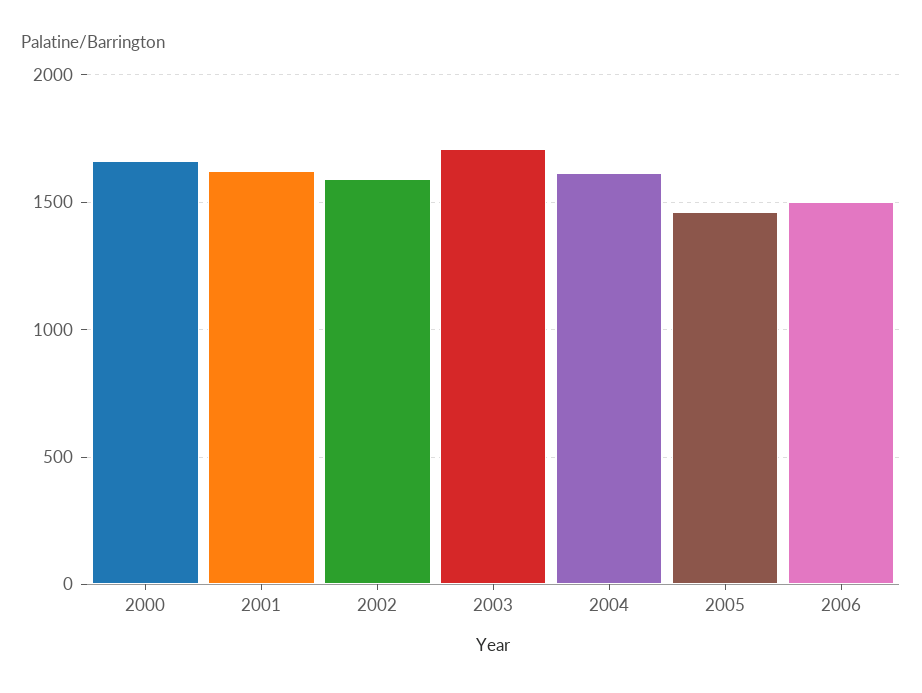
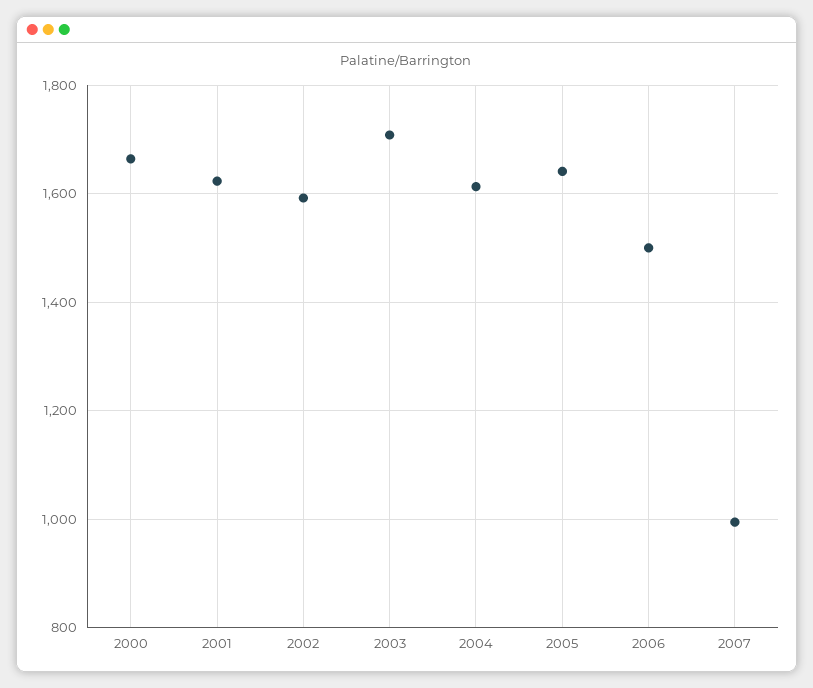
2005: 1450 -> 1640
2007: none -> 1000

